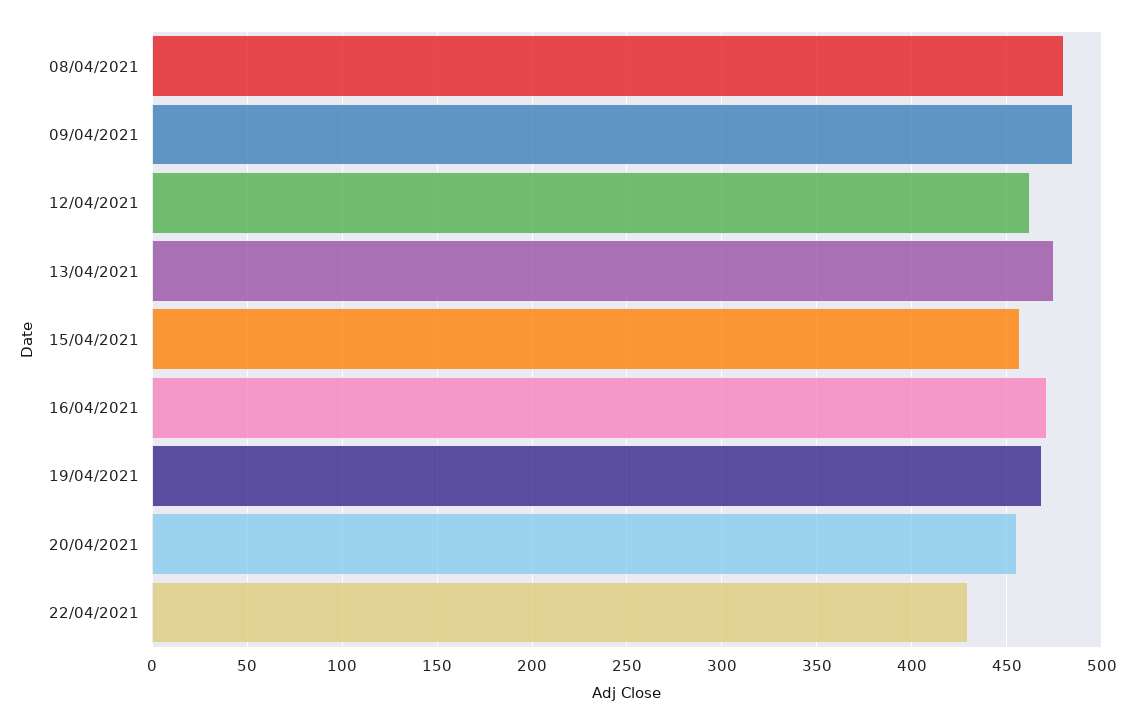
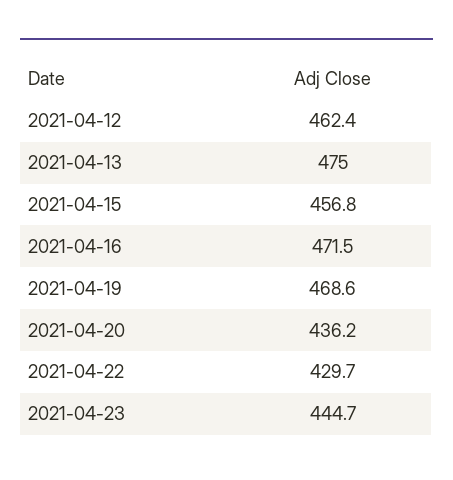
08/04/2021: 480 -> none
09/04/2021: 485 -> none
20/04/2021: 455 -> 436.2
2021-04-23: none -> 444.7

